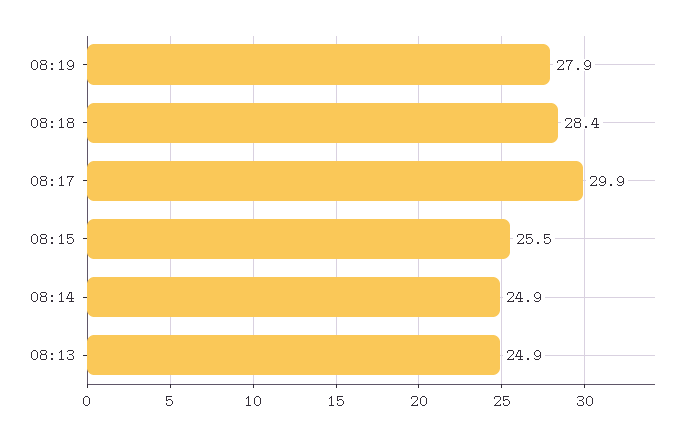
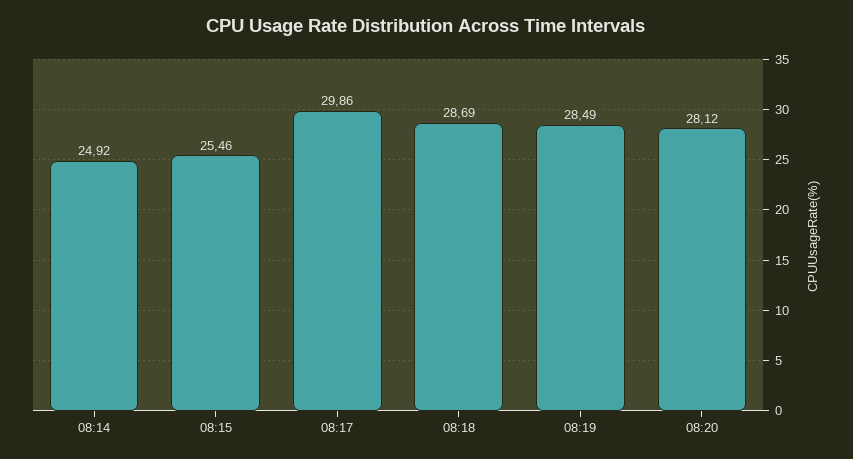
08:19: 27.9 -> 28.49
08:18: 28.4 -> 28.69
08:13: 24.9 -> none
08:20: none -> 28.12

